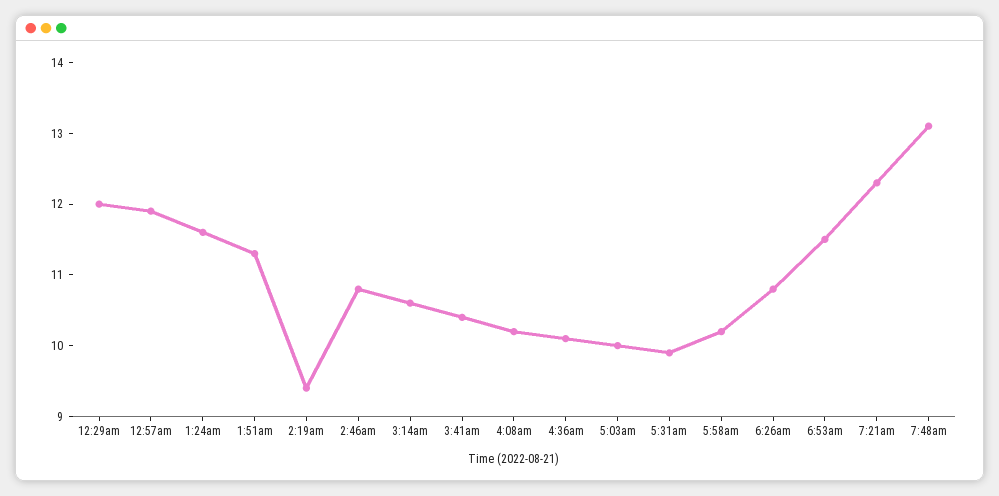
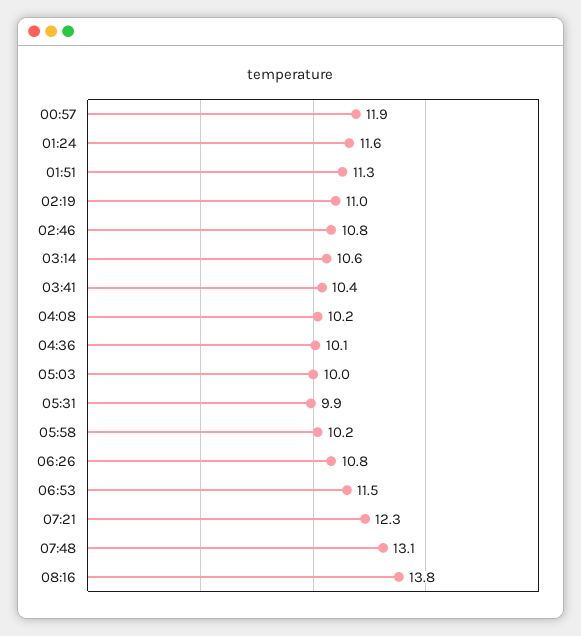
12:29am: 12 -> none
2:19am: 9.5 -> 11
08:16: none -> 13.8

